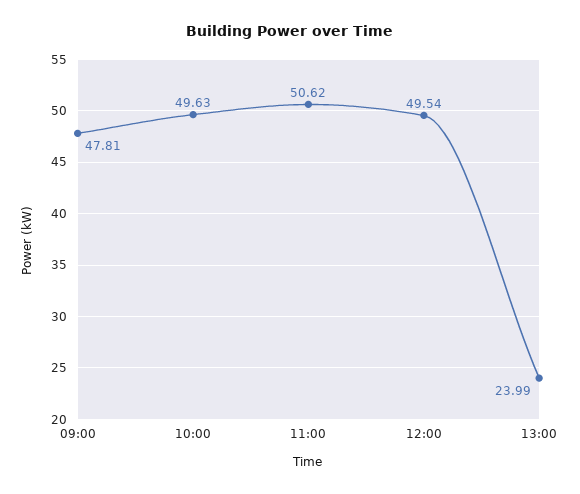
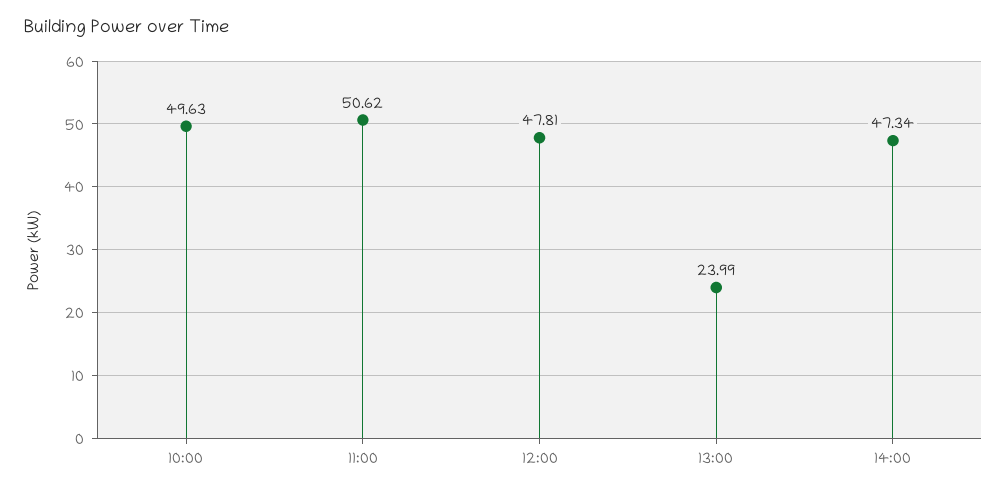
09:00: 47.81 -> none
12:00: 49.54 -> 47.81
14:00: none -> 47.34

